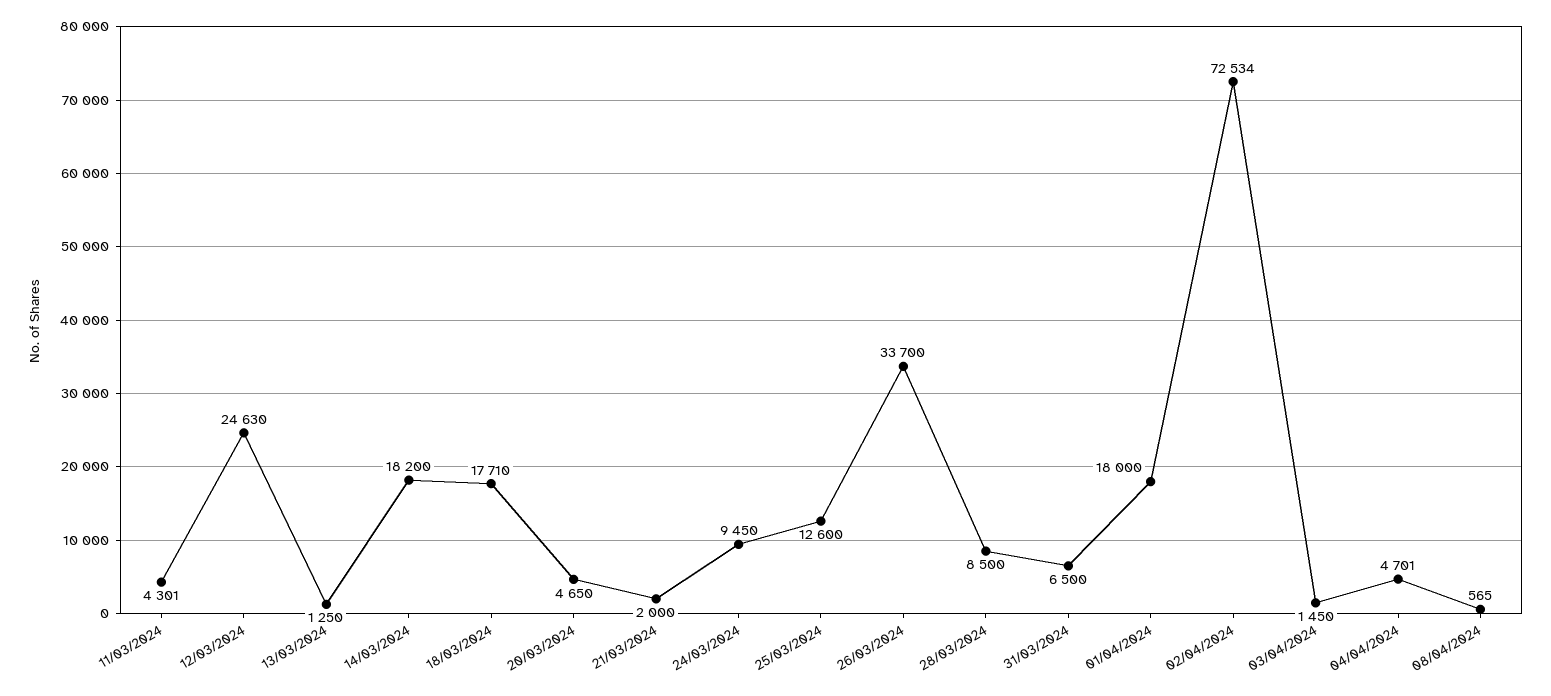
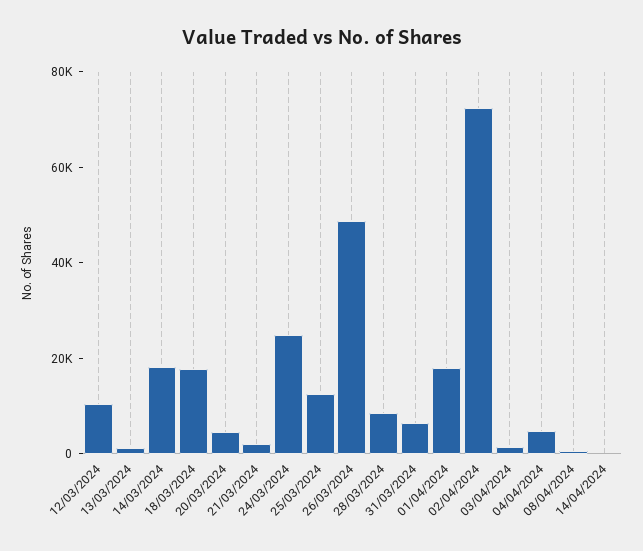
11/03/2024: 4301 -> none
12/03/2024: 24630 -> 10000
24/03/2024: 9450 -> 25000
26/03/2024: 33700 -> 50000
14/04/2024: none -> 0

